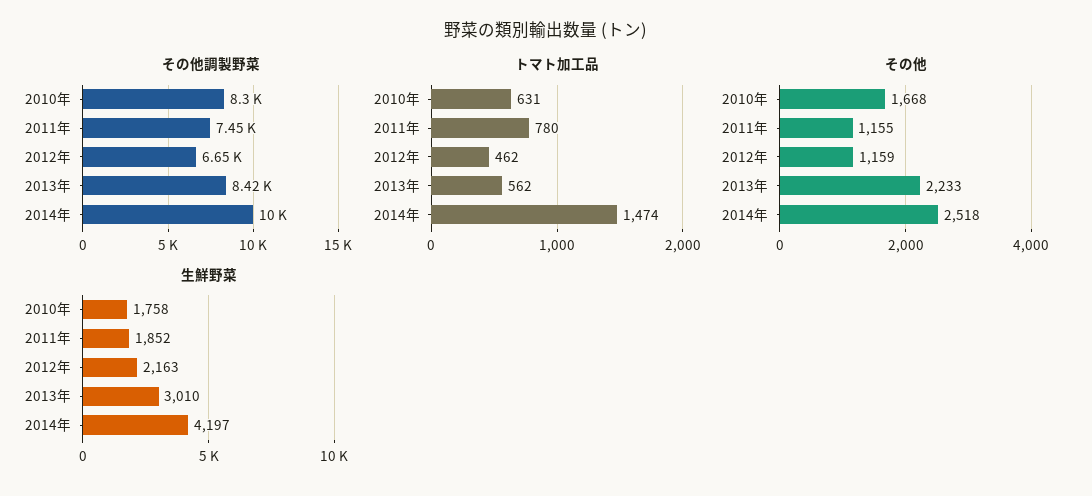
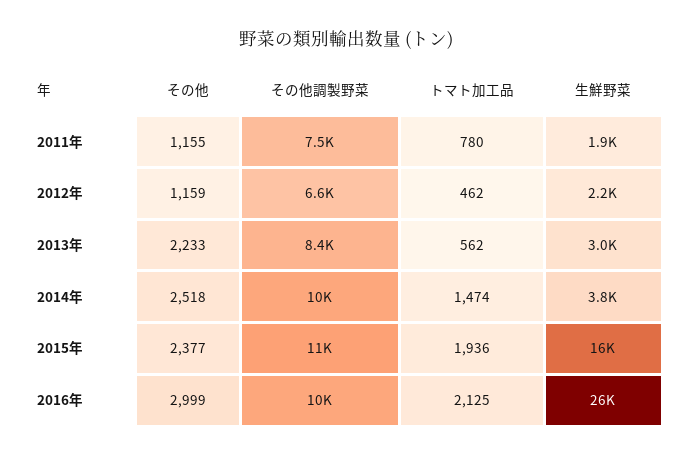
その他調製野菜, 2010年: 8300 -> none
トマト加工品, 2010年: 631 -> none
その他, 2010年: 1668 -> none
生鮮野菜, 2010年: 1758 -> none
生鮮野菜, 2014年: 4197 -> 3800
その他, 2015年: none -> 2377
その他調製野菜, 2015年: none -> 11000
トマト加工品, 2015年: none -> 1936
生鮮野菜, 2015年: none -> 16000
その他, 2016年: none -> 2999
その他調製野菜, 2016年: none -> 10000
トマト加工品, 2016年: none -> 2125
生鮮野菜, 2016年: none -> 26000

